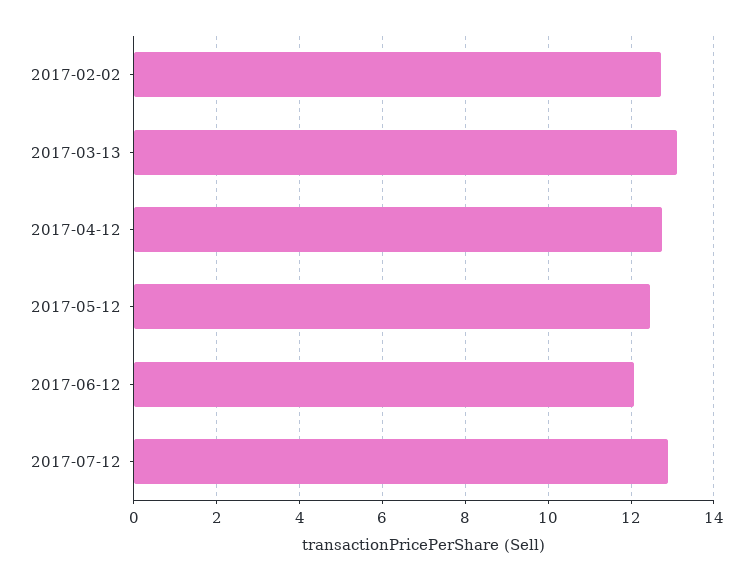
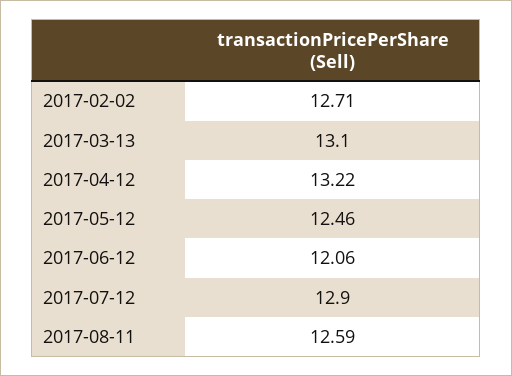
2017-04-12: 12.8 -> 13.22
2017-08-11: none -> 12.59

